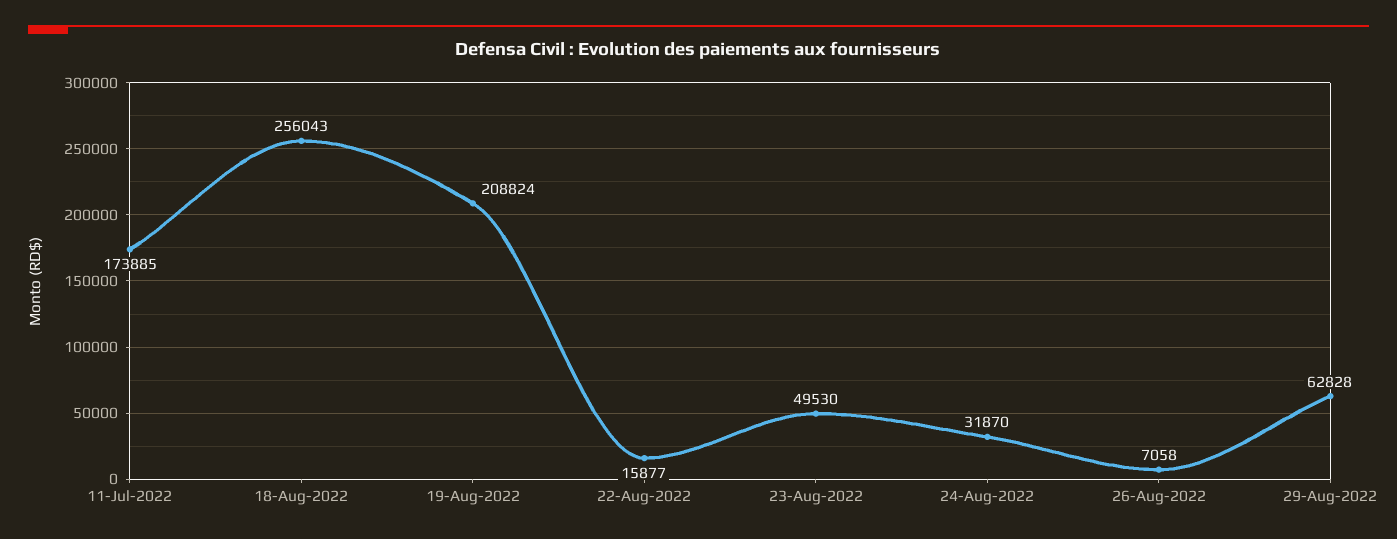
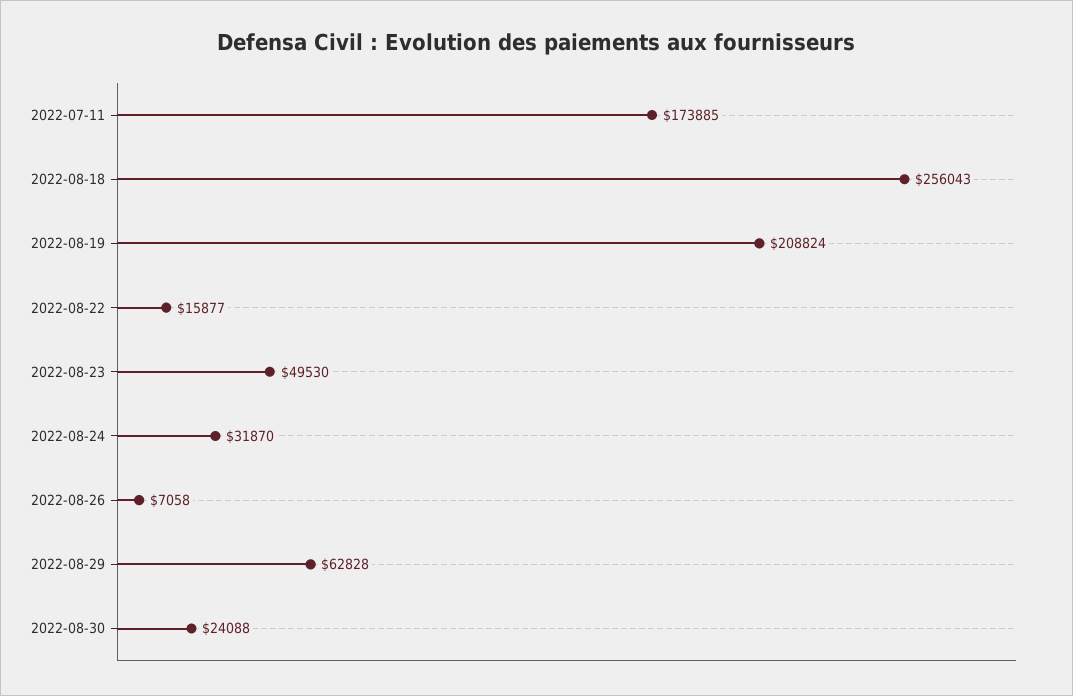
2022-08-30: none -> 24088

